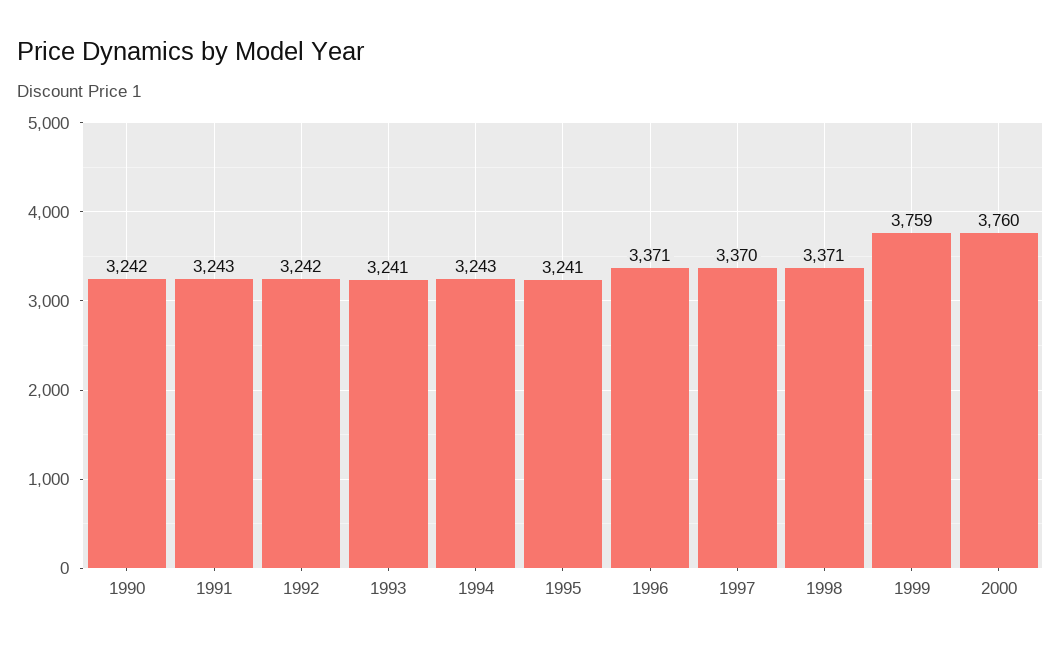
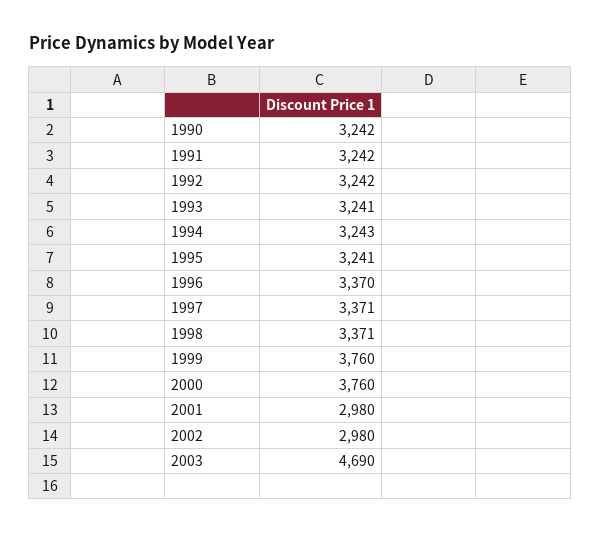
1991: 3243 -> 3242
1996: 3371 -> 3370
1997: 3370 -> 3371
1999: 3759 -> 3760
2001: none -> 2980
2002: none -> 2980
2003: none -> 4690

